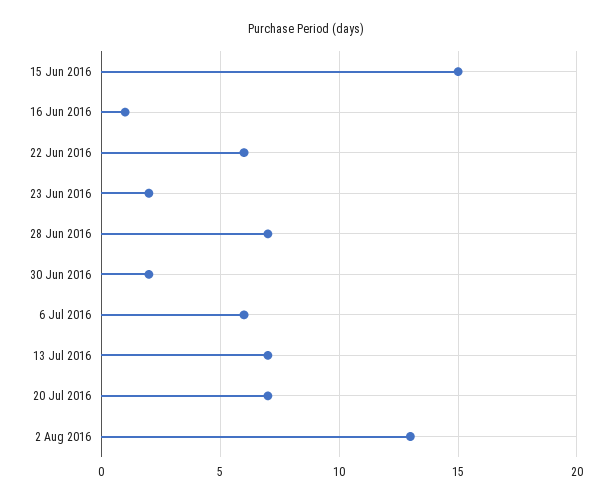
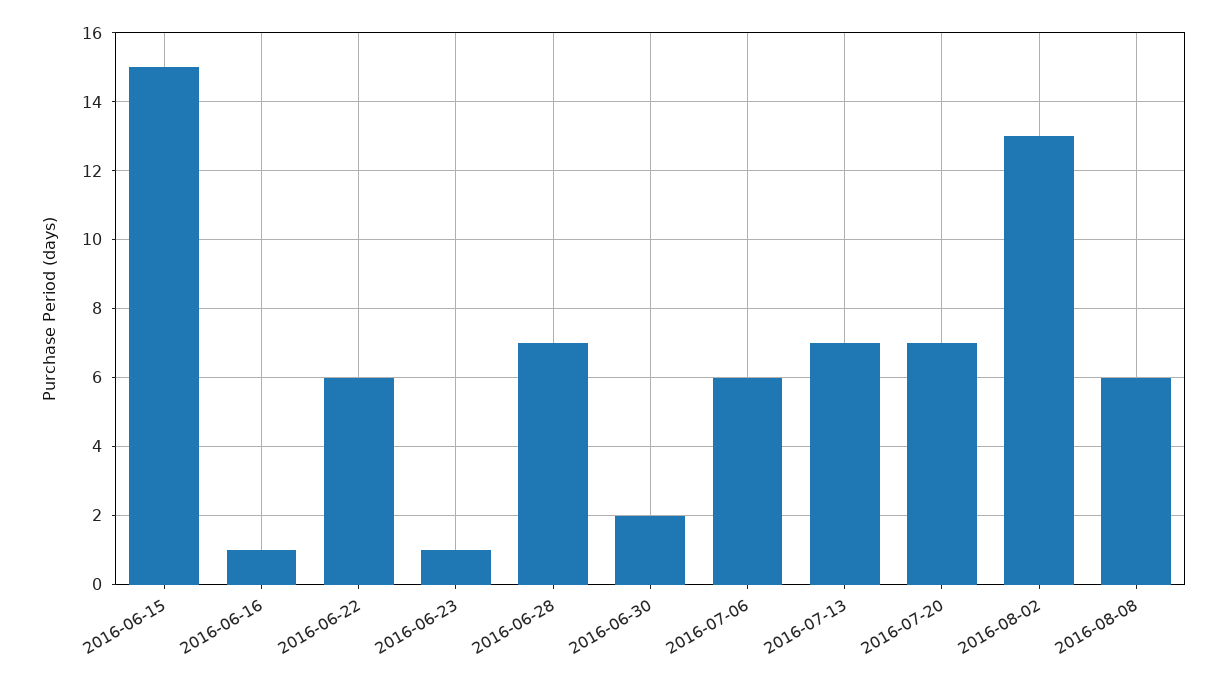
23 Jun 2016: 2 -> 1
2016-08-08: none -> 6

